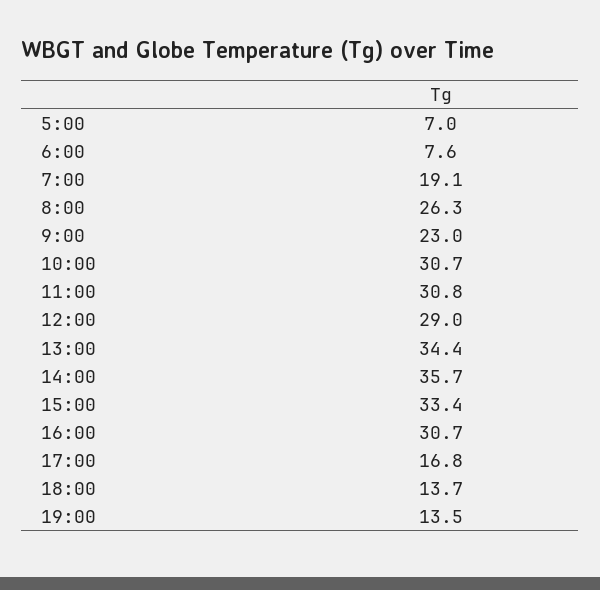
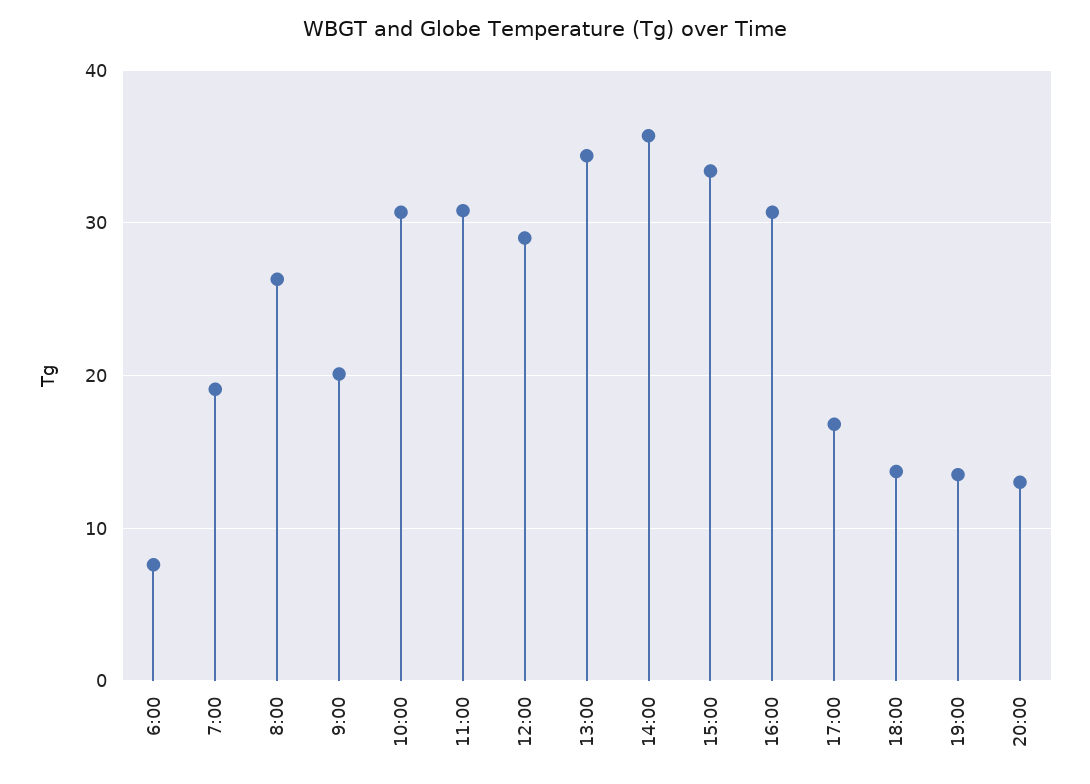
5:00: 7 -> none
9:00: 23 -> 20
20:00: none -> 13

